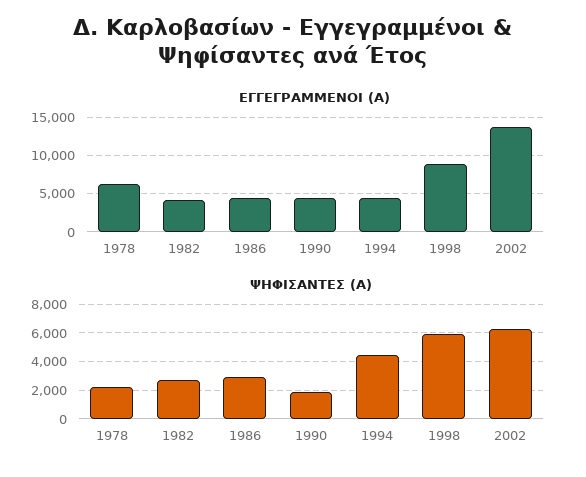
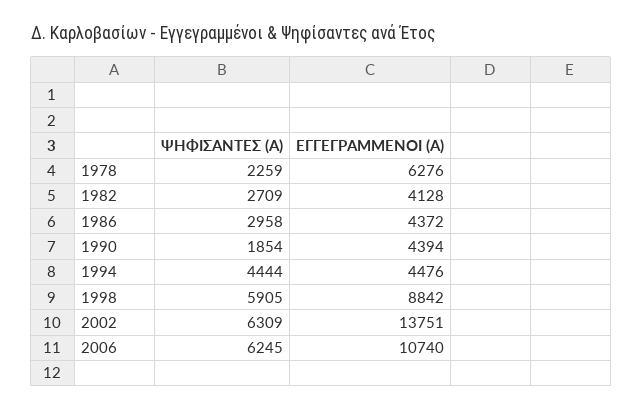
ΨΗΦΙΣΑΝΤΕΣ (Α), 2006: none -> 6245
ΕΓΓΕΓΡΑΜΜΕΝΟΙ (Α), 2006: none -> 10740

